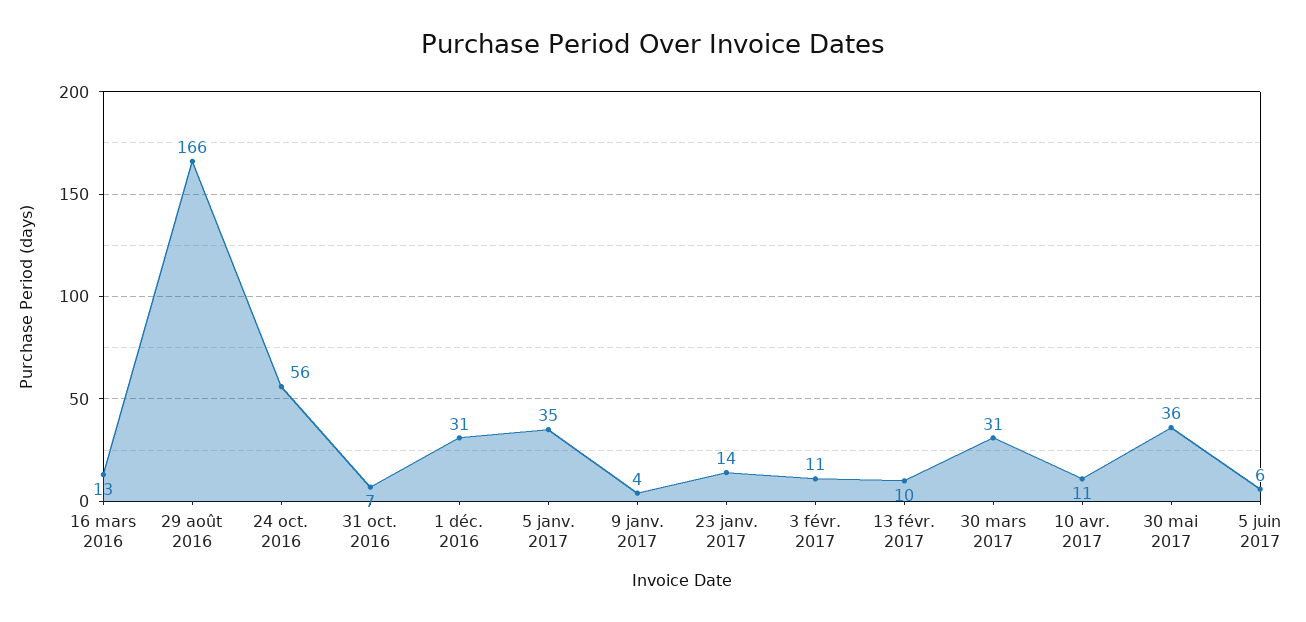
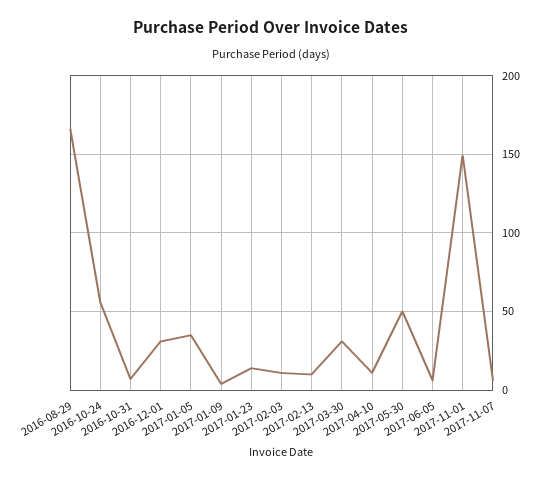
16 mars 2016: 13 -> none
30 mai 2017: 36 -> 50
2017-11-01: none -> 150
2017-11-07: none -> 5

